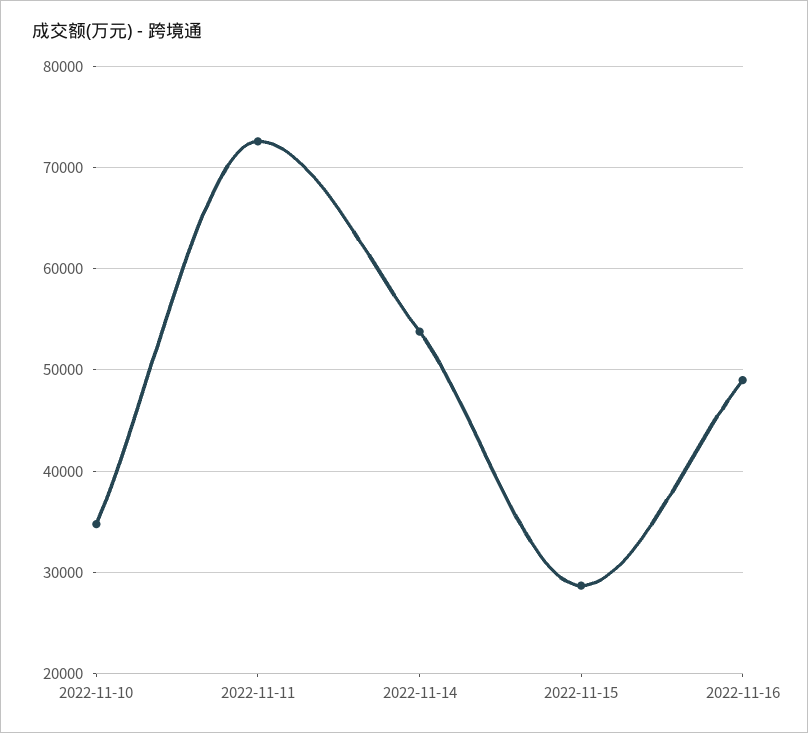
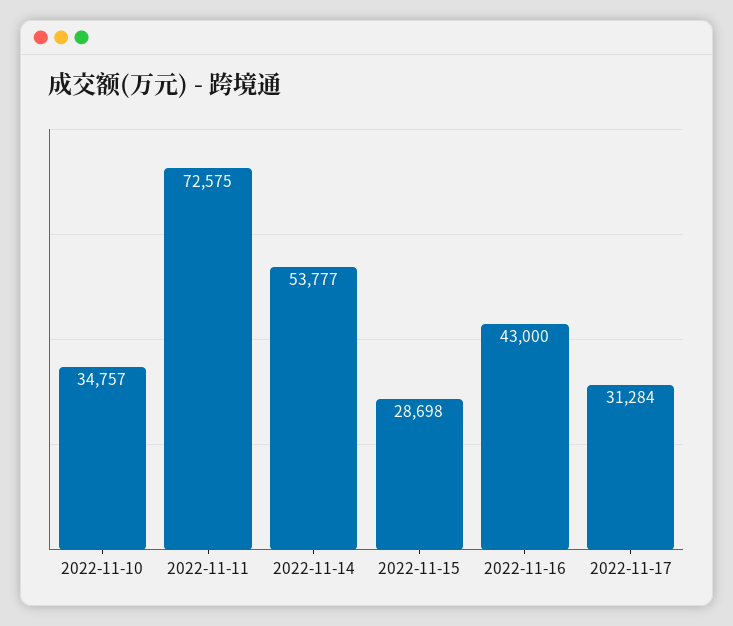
2022-11-16: 49000 -> 43000
2022-11-17: none -> 31284

